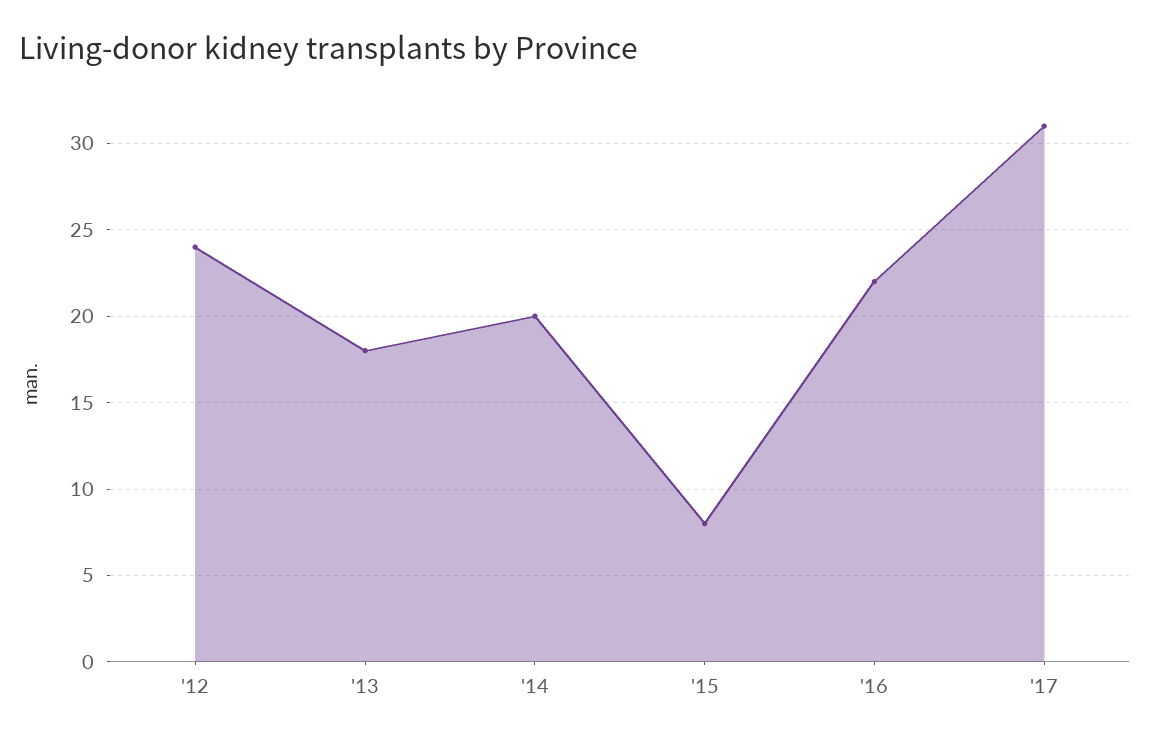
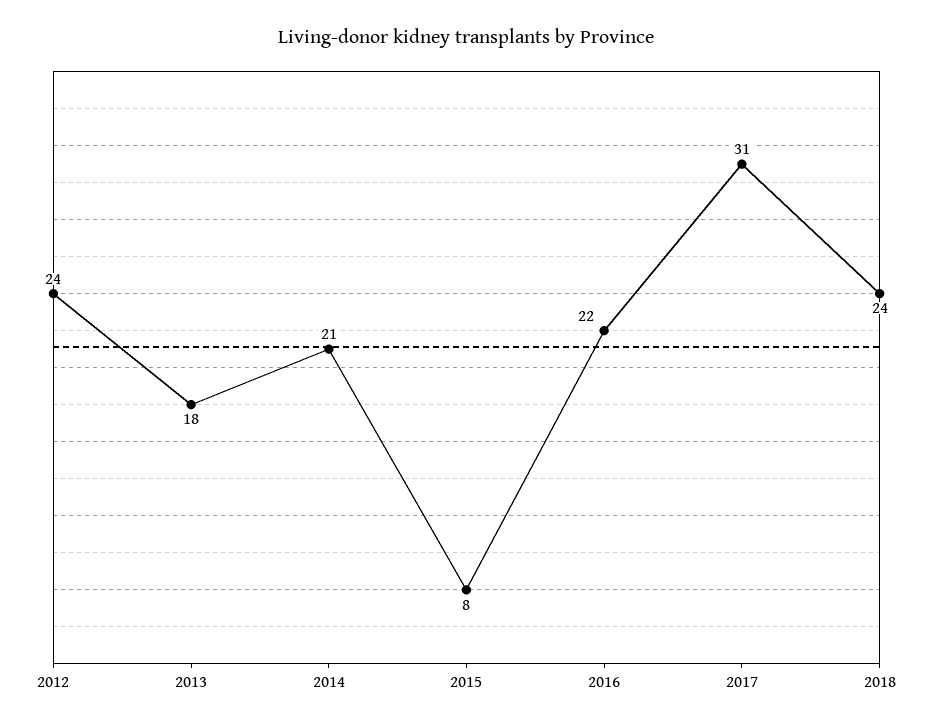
'14: 20 -> 21
2018: none -> 24

